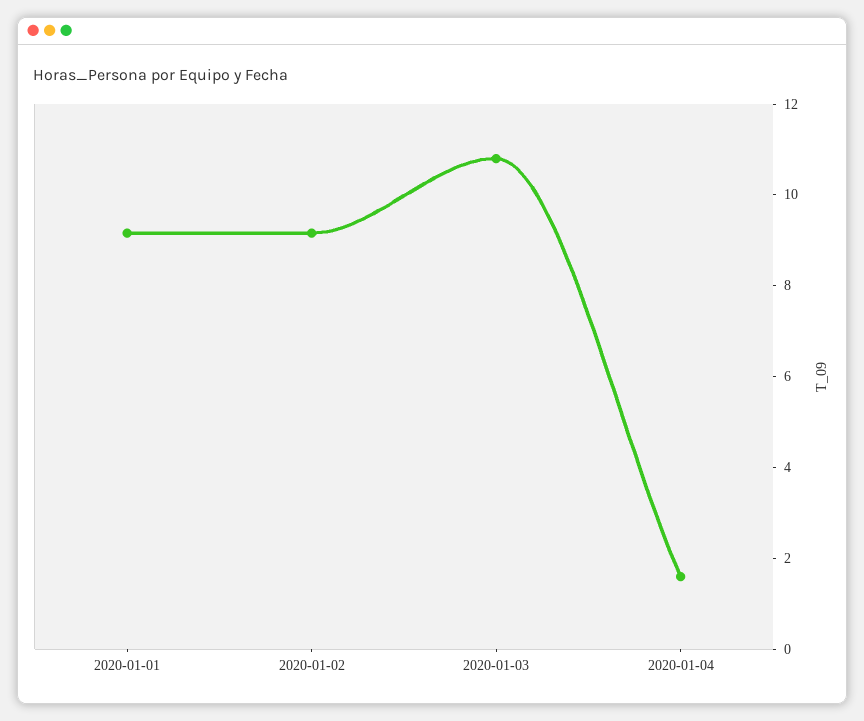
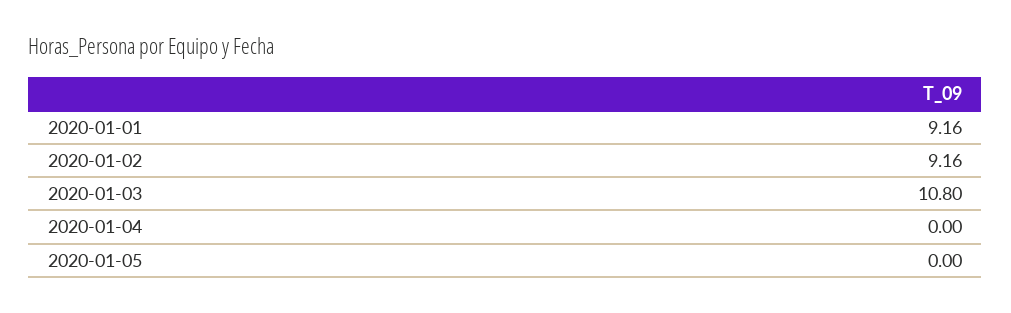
2020-01-04: 1.5 -> 0
2020-01-05: none -> 0

